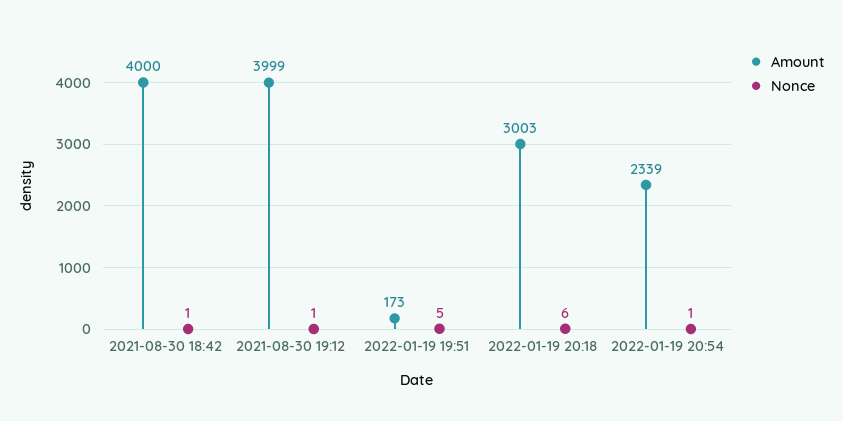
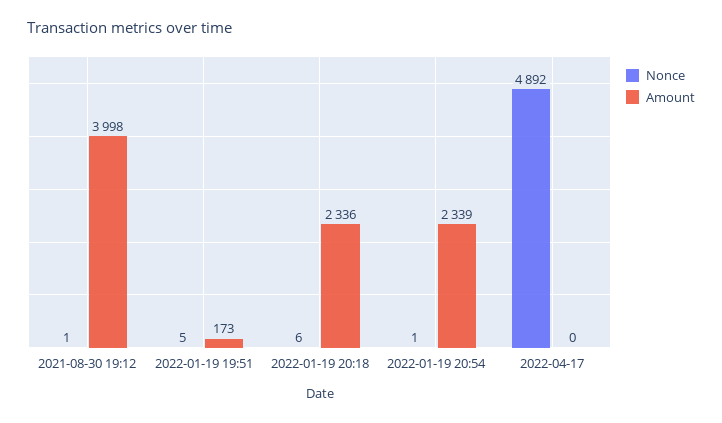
Amount, 2021-08-30 18:42: 4000 -> none
Nonce, 2021-08-30 18:42: 1 -> none
Amount, 2021-08-30 19:12: 3999 -> 3998
Amount, 2022-01-19 20:18: 3003 -> 2336
Nonce, 2022-04-17: none -> 4892
Amount, 2022-04-17: none -> 0

